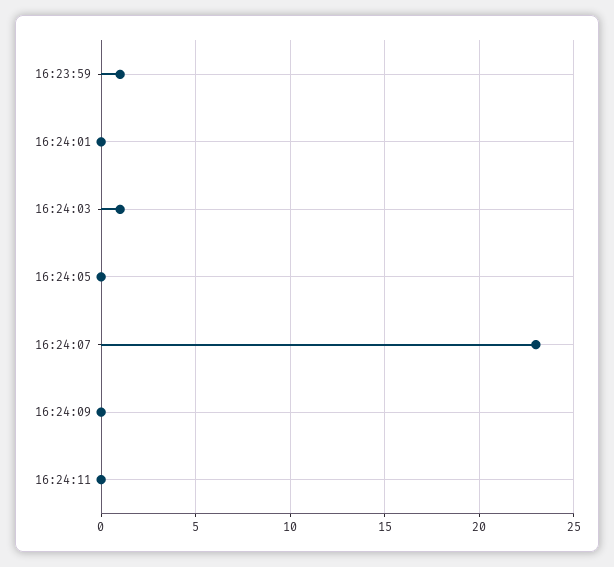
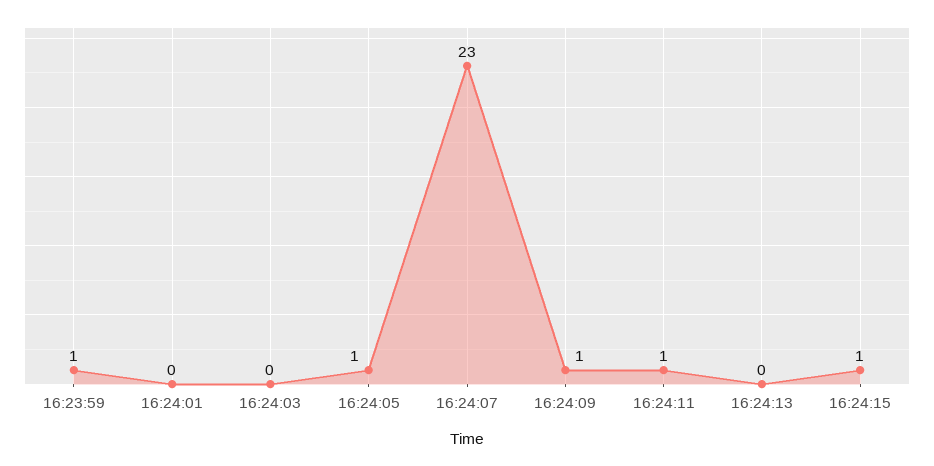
16:24:03: 1 -> 0
16:24:05: 0 -> 1
16:24:09: 0 -> 1
16:24:11: 0 -> 1
16:24:13: none -> 0
16:24:15: none -> 1

